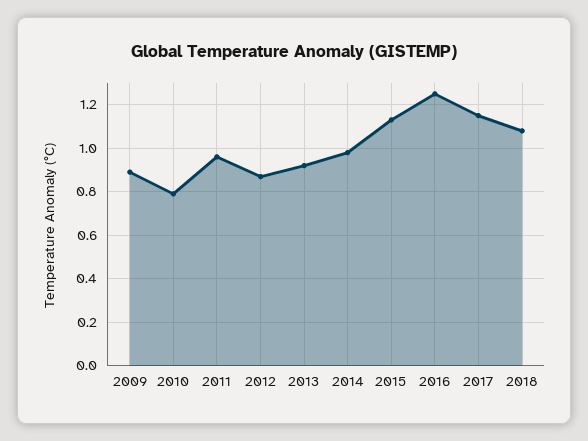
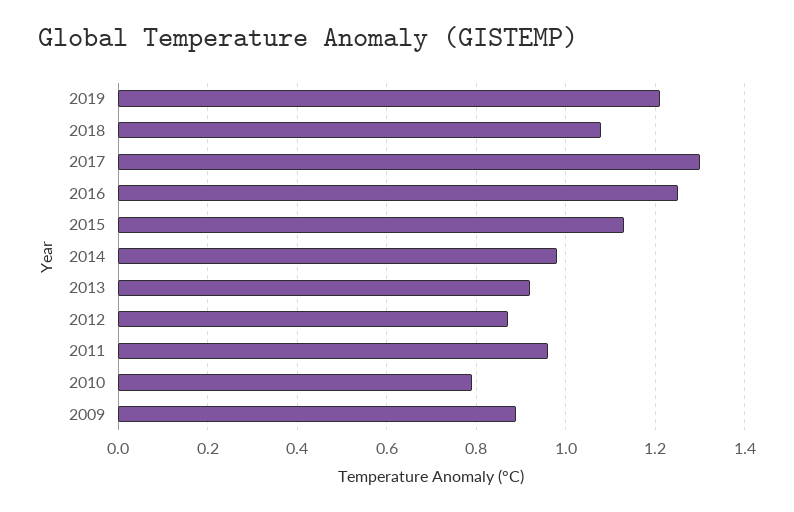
2017: 1.15 -> 1.3
2019: none -> 1.2

